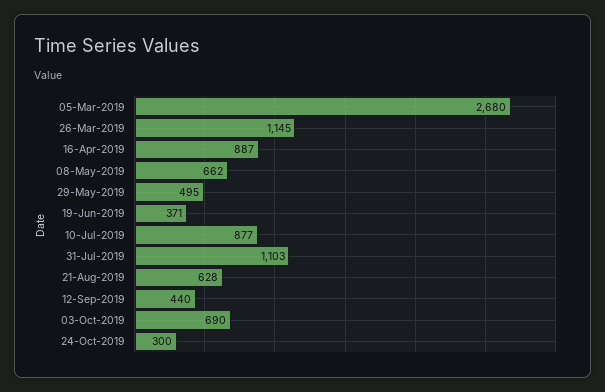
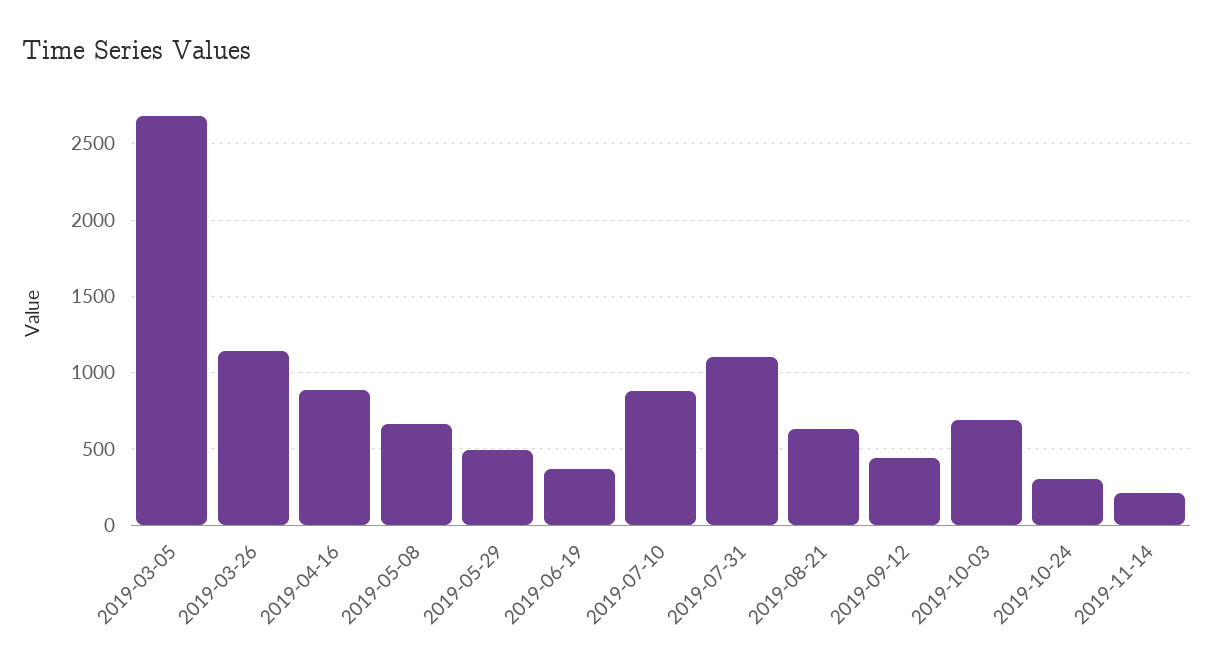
2019-11-14: none -> 200

